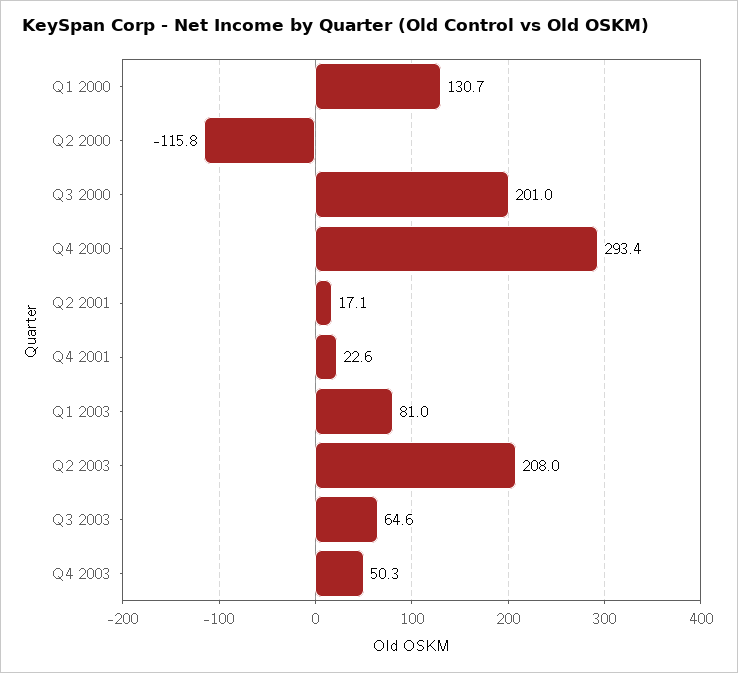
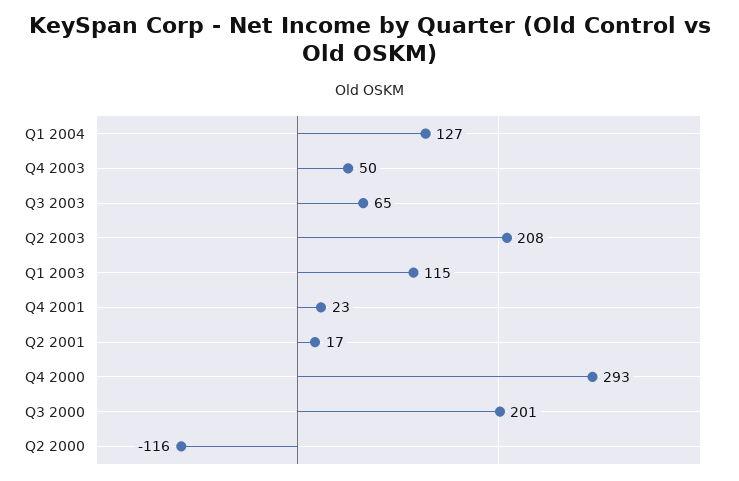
Q1 2000: 130.7 -> none
Q1 2003: 81 -> 115
Q1 2004: none -> 127

